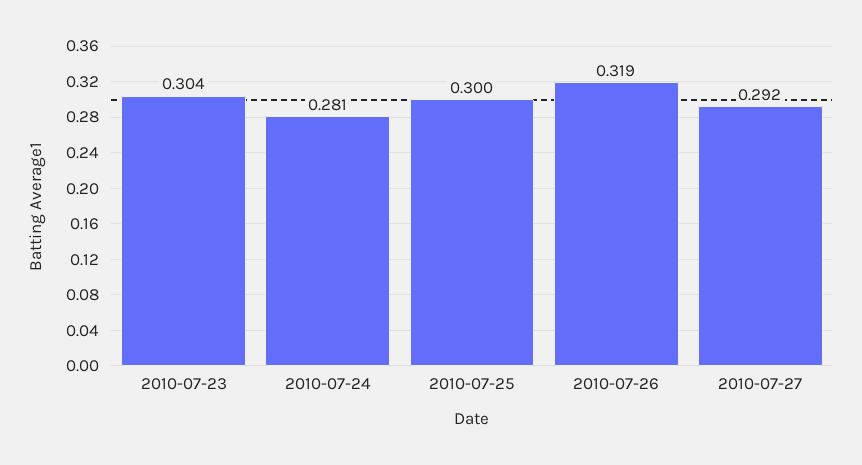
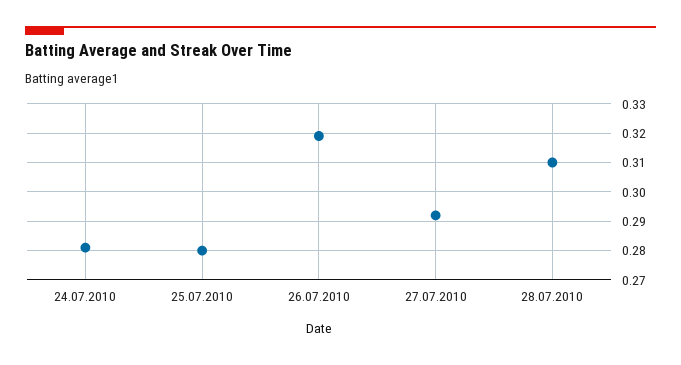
2010-07-23: 0.304 -> none
2010-07-25: 0.3 -> 0.28
28.07.2010: none -> 0.31

